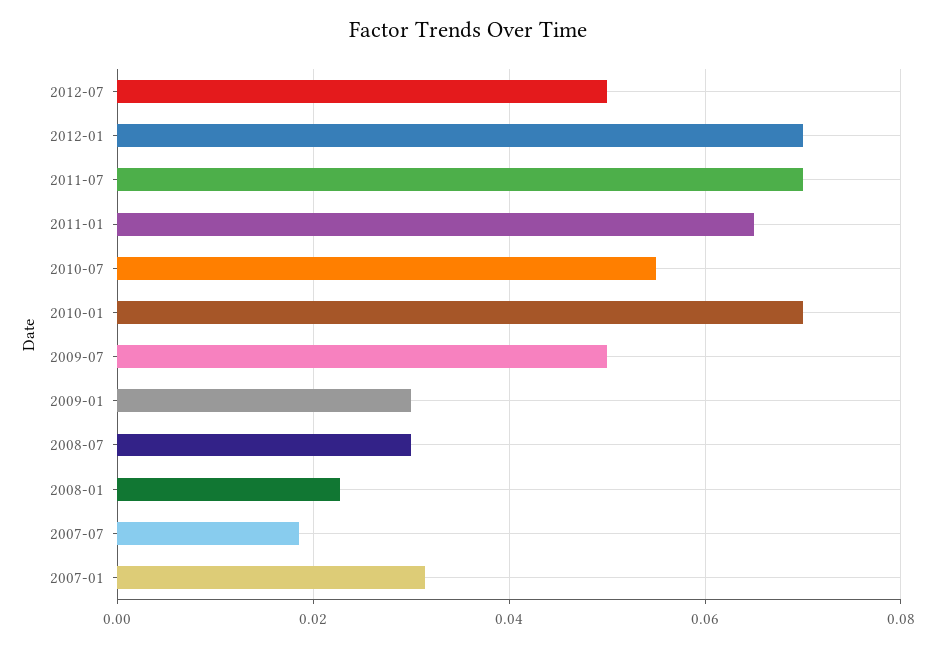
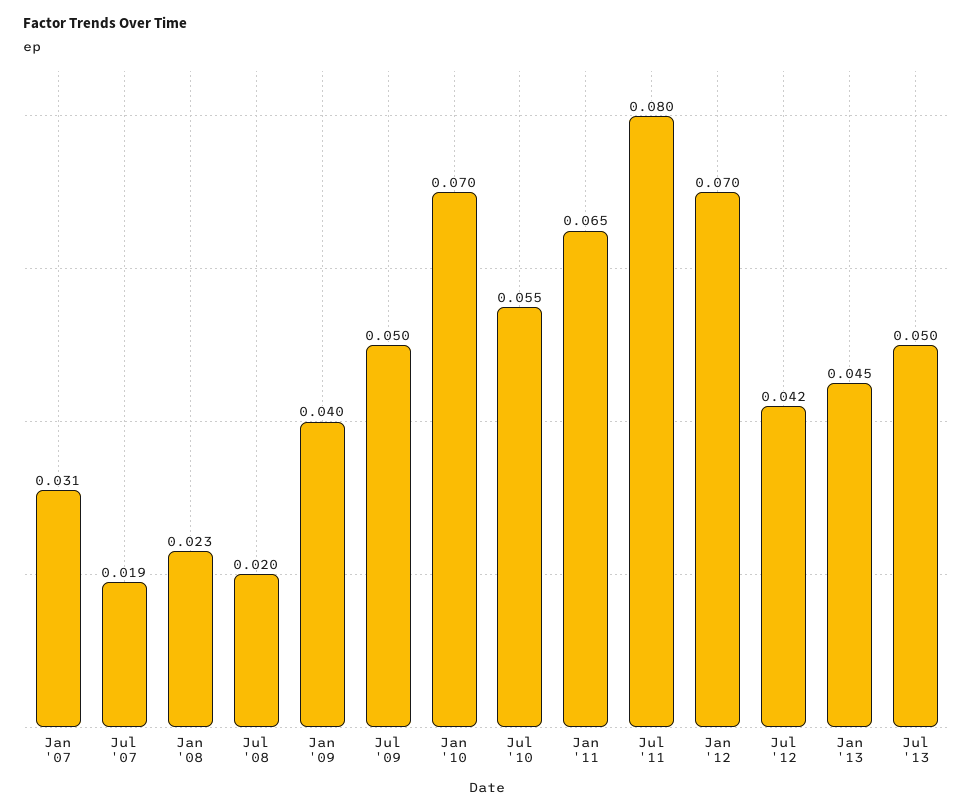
2012-07: 0.05 -> 0.042
2011-07: 0.07 -> 0.08
2009-01: 0.03 -> 0.04
2008-07: 0.03 -> 0.02
Jan '13: none -> 0.045
Jul '13: none -> 0.05

